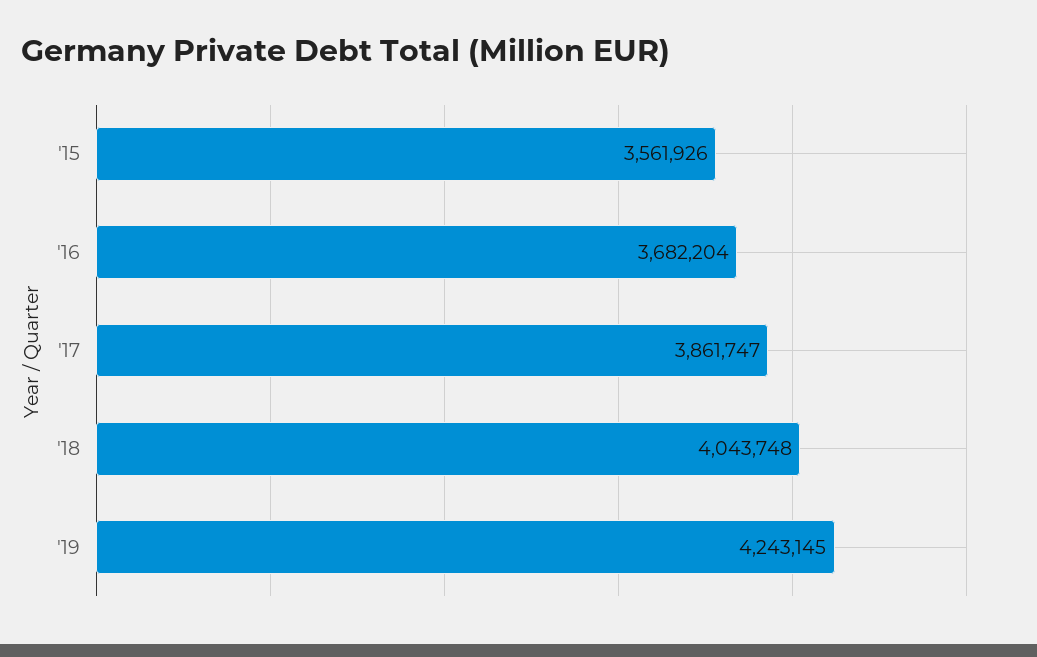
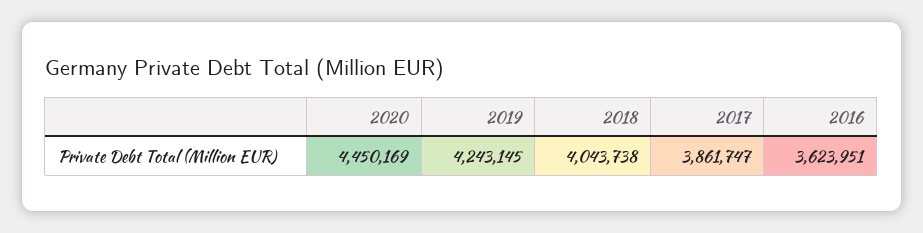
'15: 3561926 -> none
'16: 3682204 -> 3623951
'18: 4043748 -> 4043738
2020: none -> 4450169

